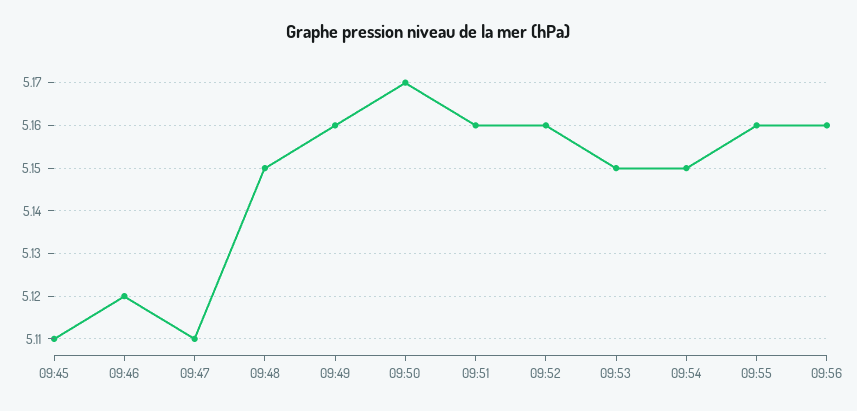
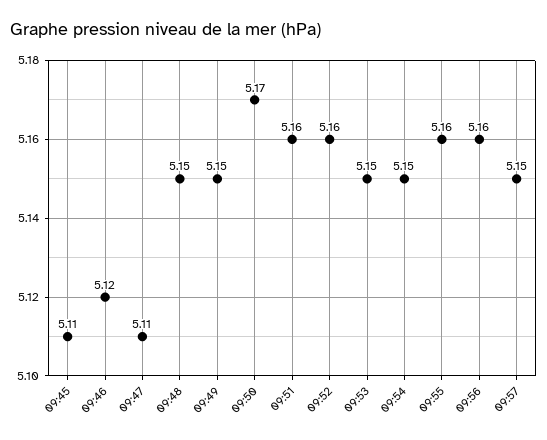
09:49: 5.16 -> 5.15
09:57: none -> 5.15

